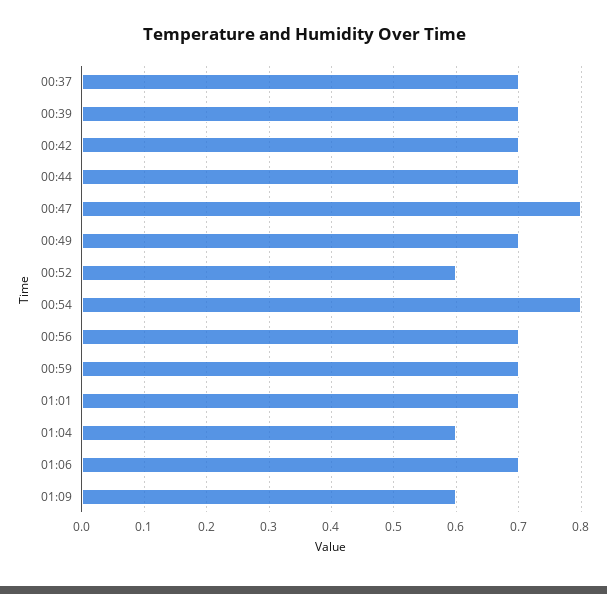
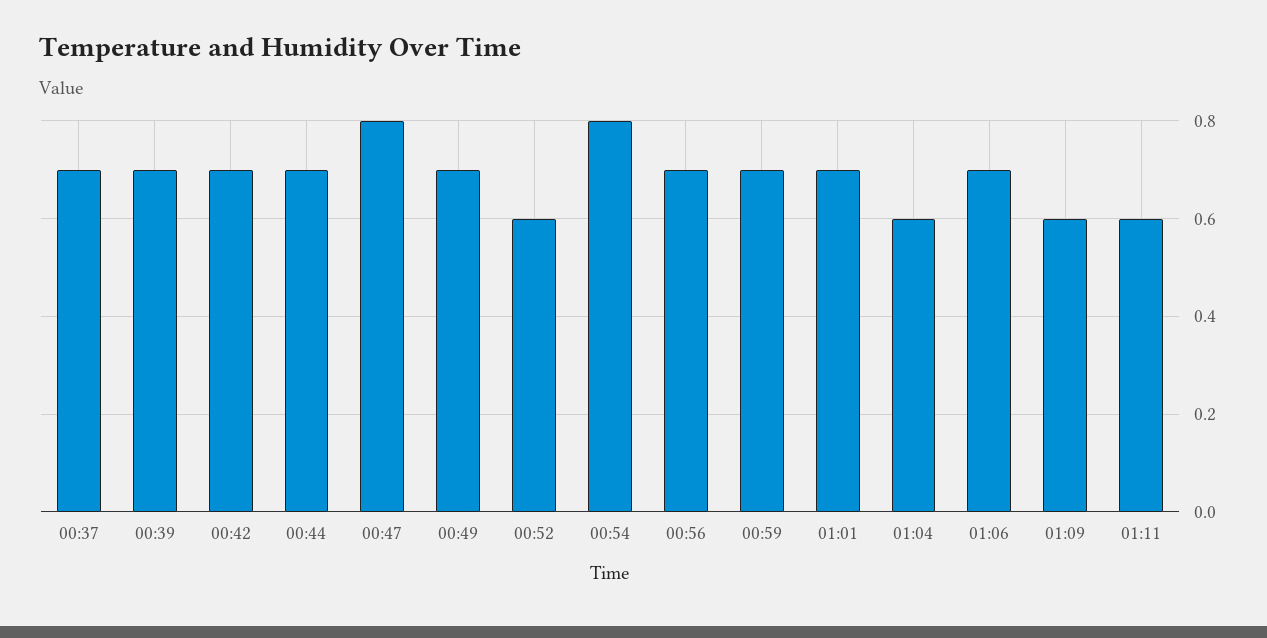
01:11: none -> 0.6

